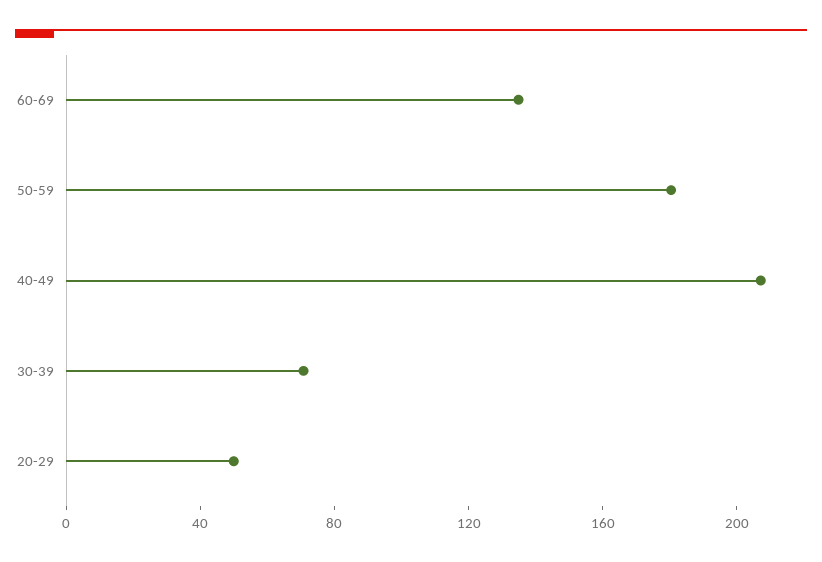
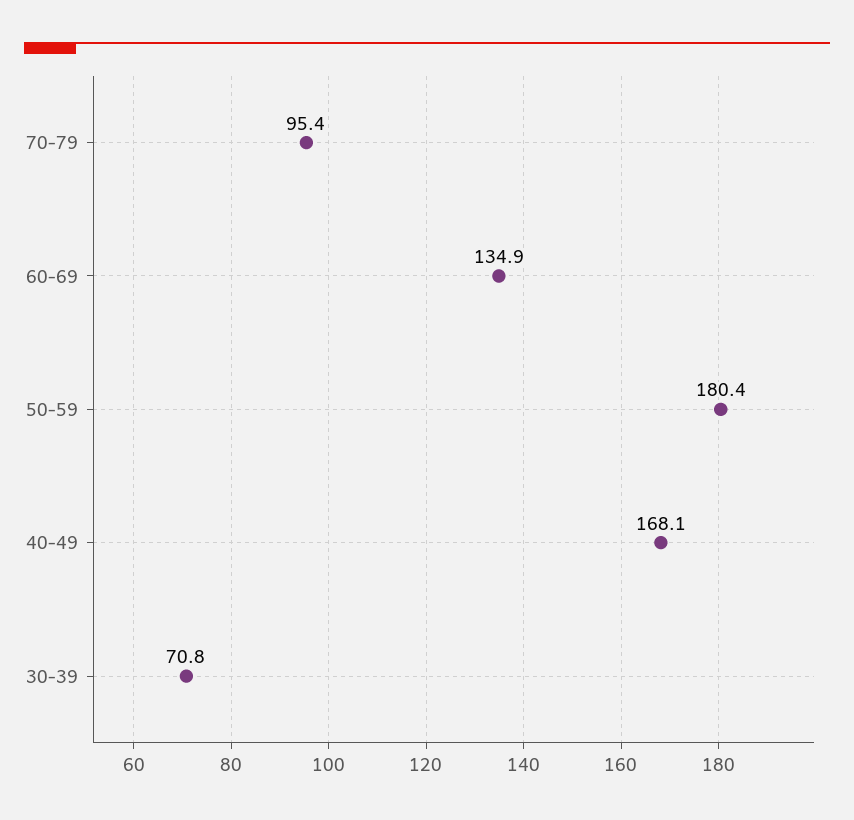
40-49: 210 -> 168.1
20-29: 50 -> none
70-79: none -> 95.4

